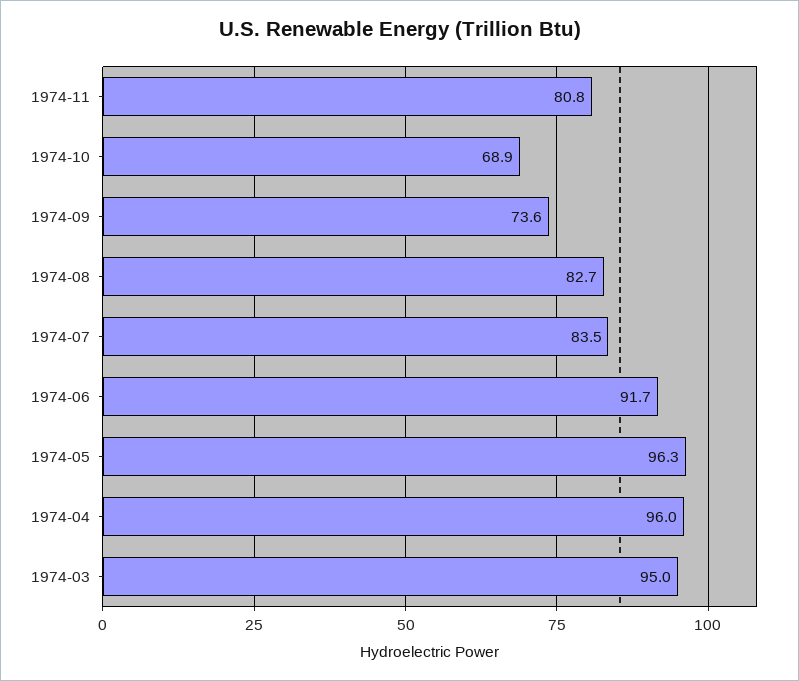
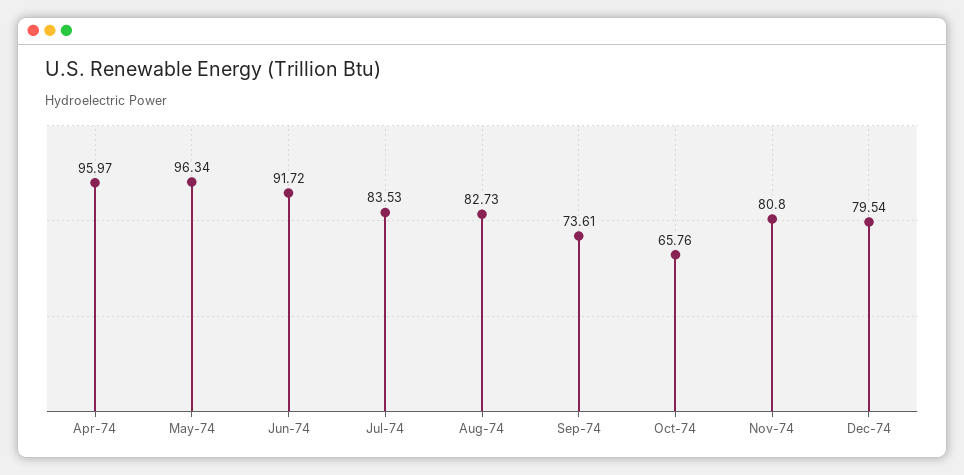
1974-10: 68.9 -> 65.76
1974-03: 95 -> none
Dec-74: none -> 79.54

